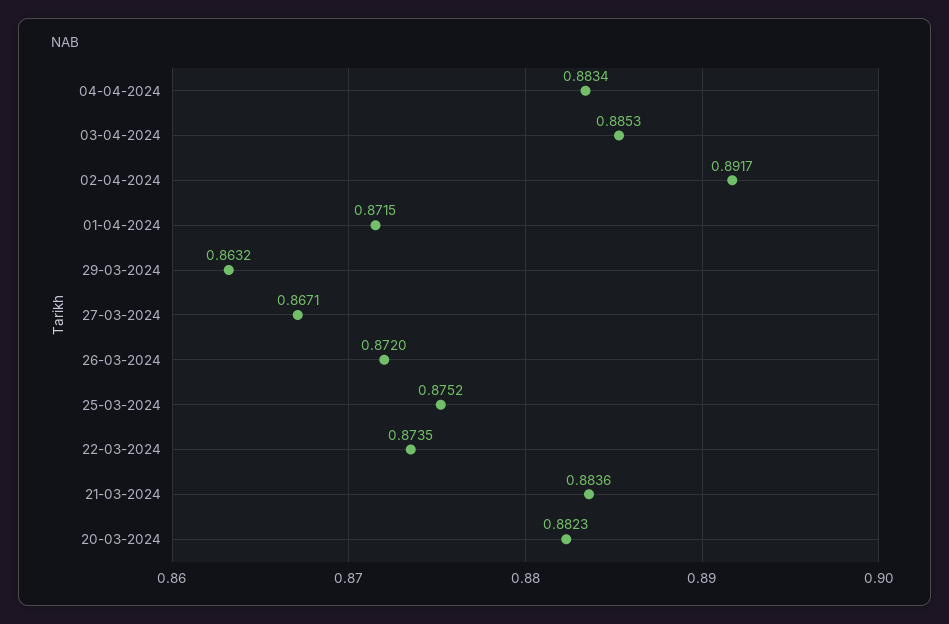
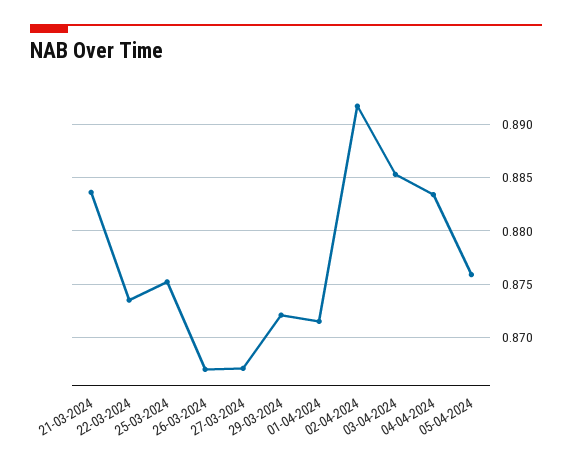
29-03-2024: 0.8632 -> 0.872
26-03-2024: 0.872 -> 0.867
20-03-2024: 0.8823 -> none
05-04-2024: none -> 0.876

